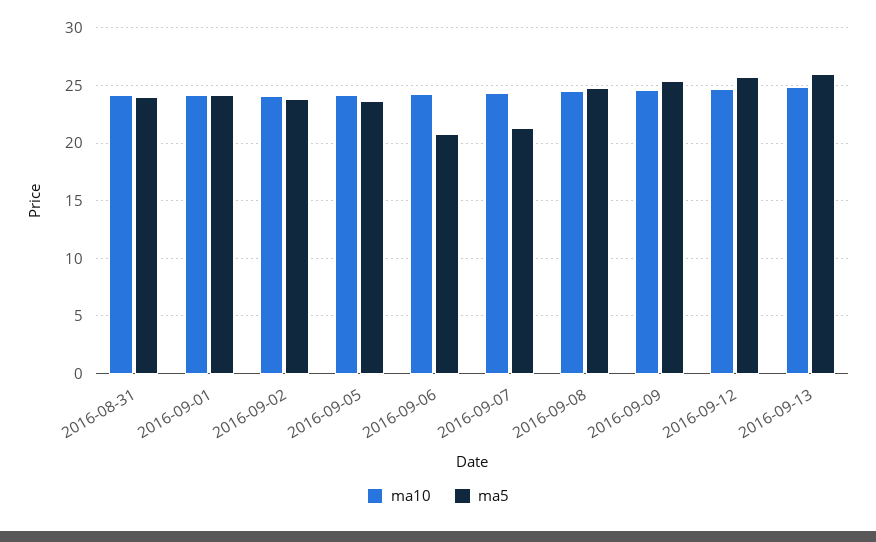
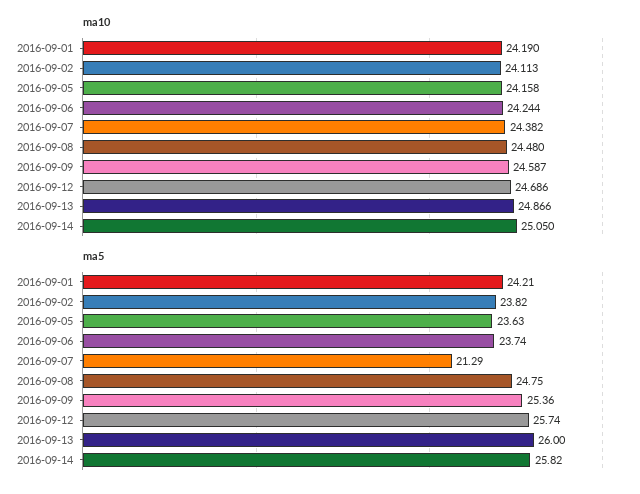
ma10, 2016-08-31: 24 -> none
ma5, 2016-08-31: 24 -> none
ma5, 2016-09-06: 21 -> 23.74
ma10, 2016-09-14: none -> 25.05
ma5, 2016-09-14: none -> 25.82

